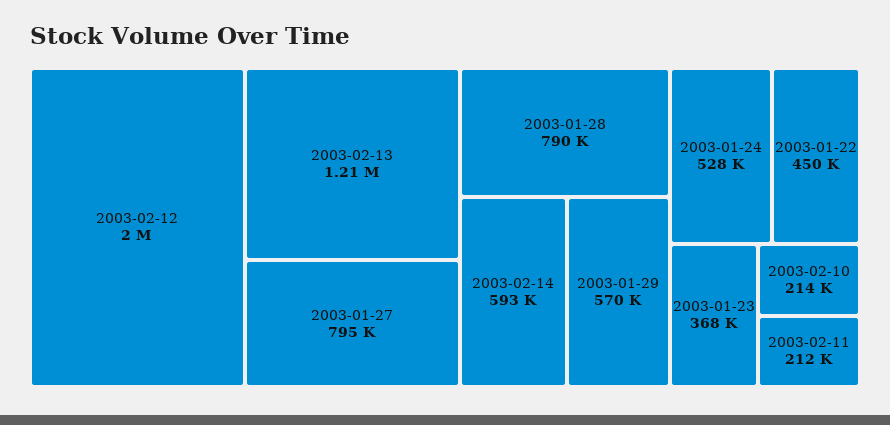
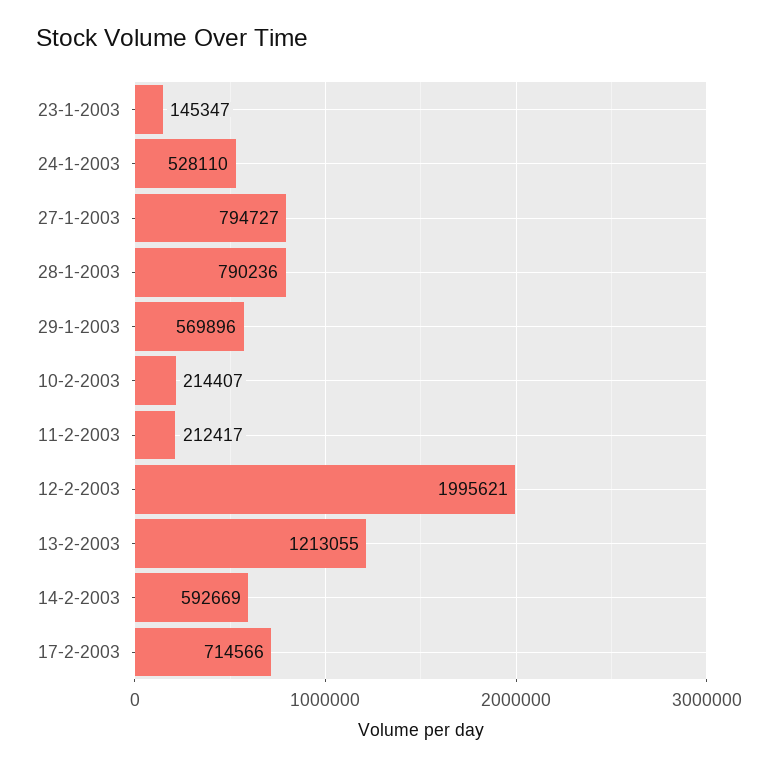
2003-01-22: 450000 -> none
2003-01-23: 368000 -> 145347
17-2-2003: none -> 714566

